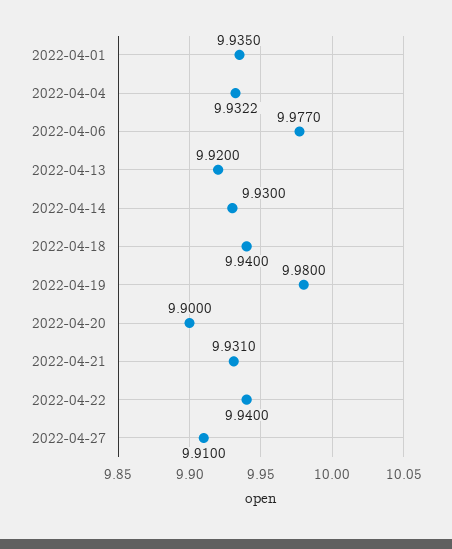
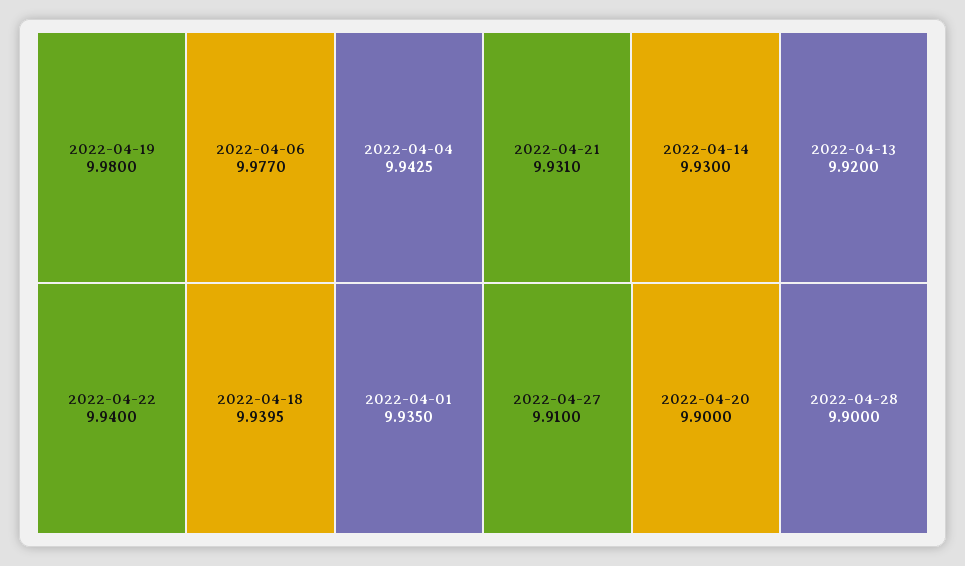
2022-04-04: 9.9322 -> 9.9425
2022-04-18: 9.94 -> 9.9395
2022-04-28: none -> 9.9

